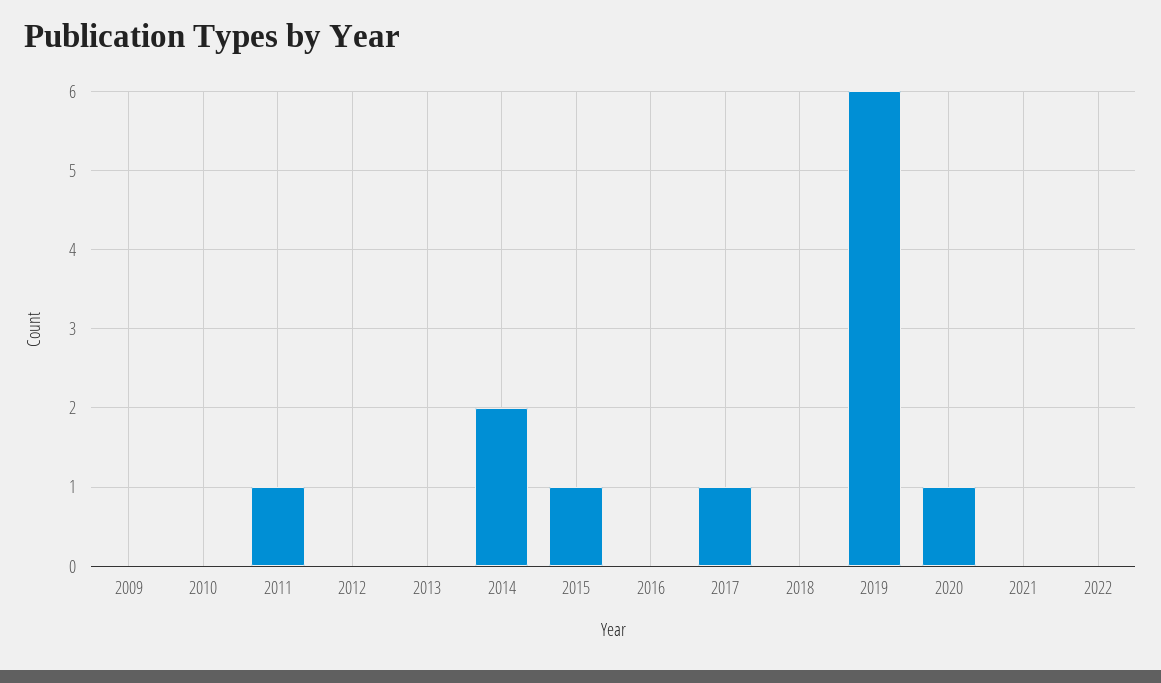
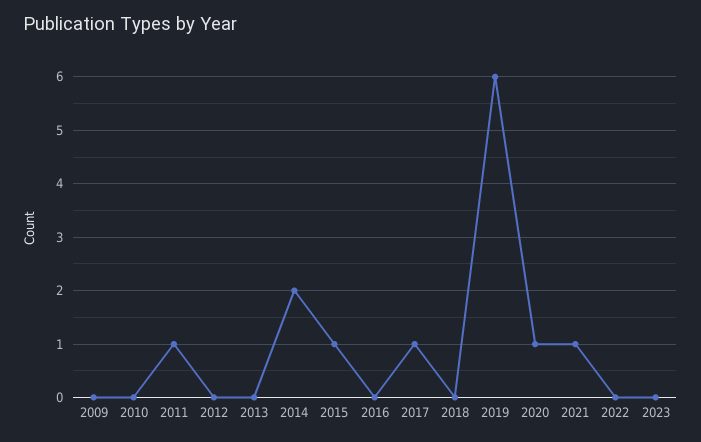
2021: 0 -> 1
2023: none -> 0

